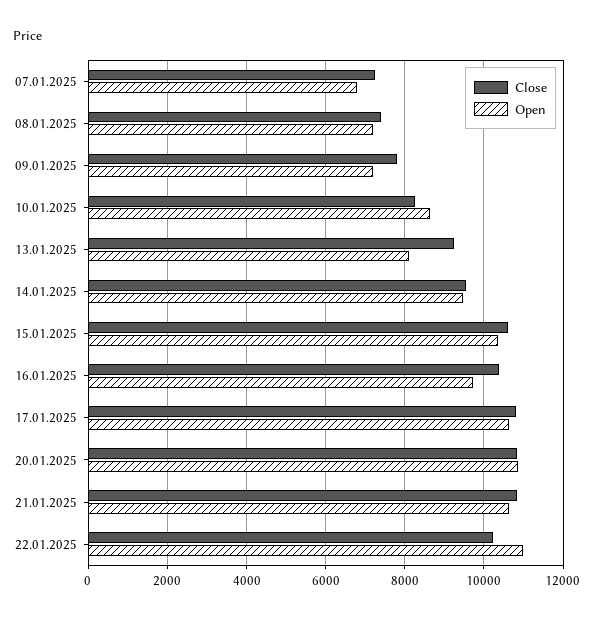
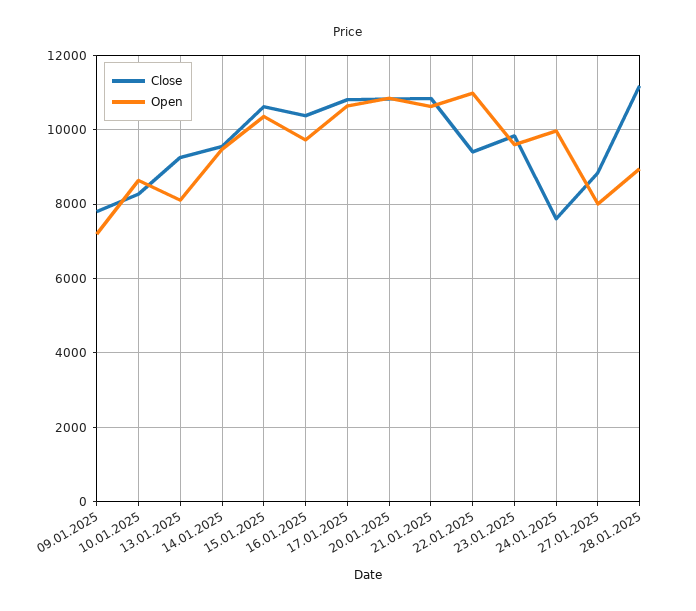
Close, 07.01.2025: 7200 -> none
Open, 07.01.2025: 6800 -> none
Close, 08.01.2025: 7400 -> none
Open, 08.01.2025: 7200 -> none
Close, 22.01.2025: 10200 -> 9400
Close, 23.01.2025: none -> 9800
Open, 23.01.2025: none -> 9600
Close, 24.01.2025: none -> 7600
Open, 24.01.2025: none -> 10000
Close, 27.01.2025: none -> 8800
Open, 27.01.2025: none -> 8000
Close, 28.01.2025: none -> 11200
Open, 28.01.2025: none -> 9000

